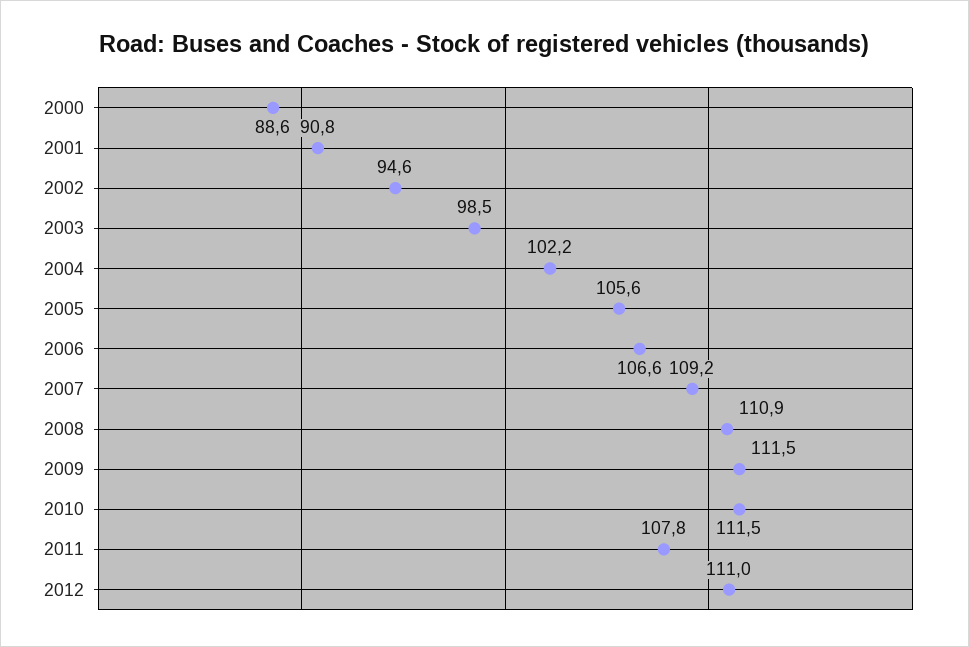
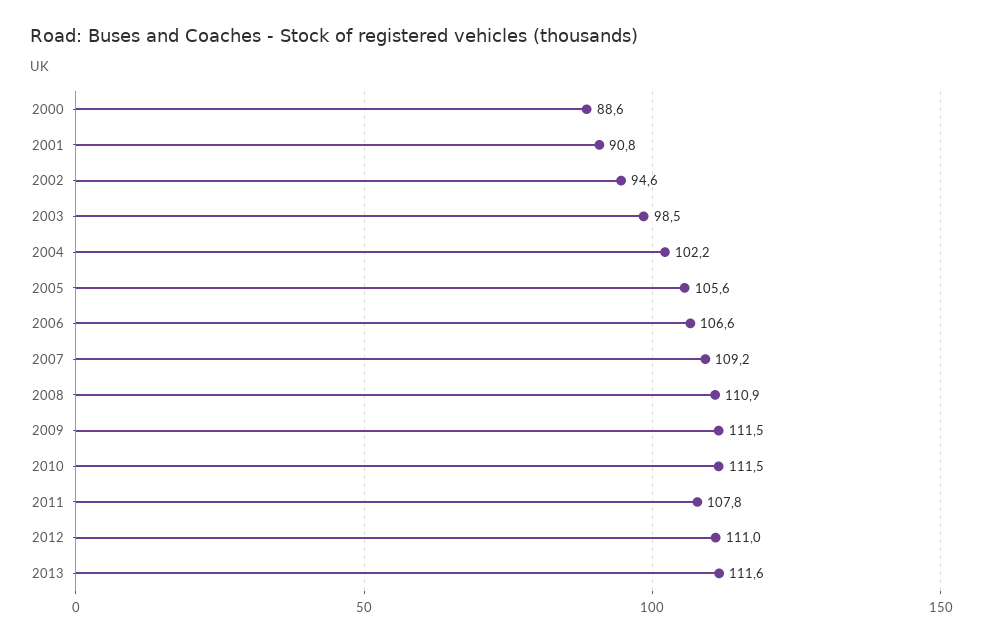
2013: none -> 111.6

